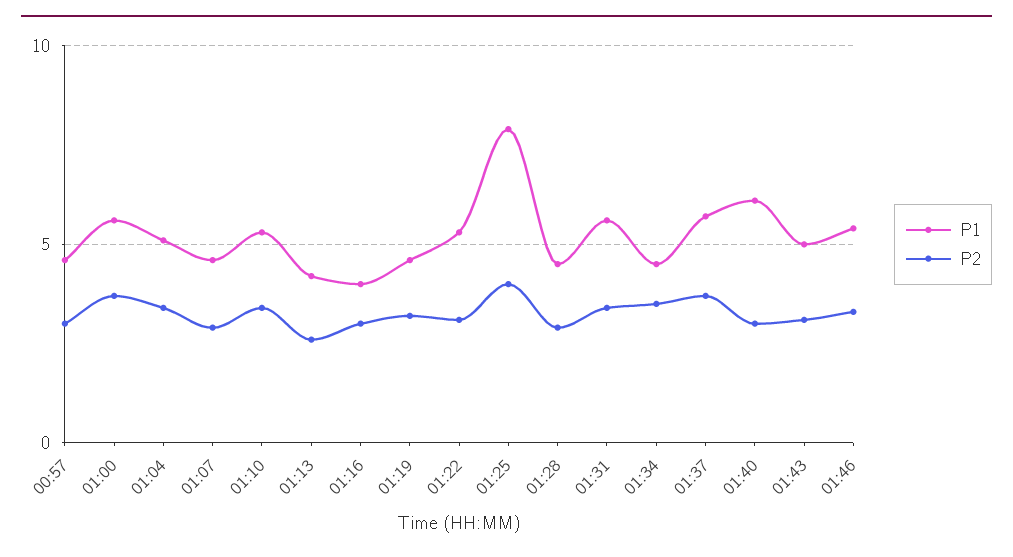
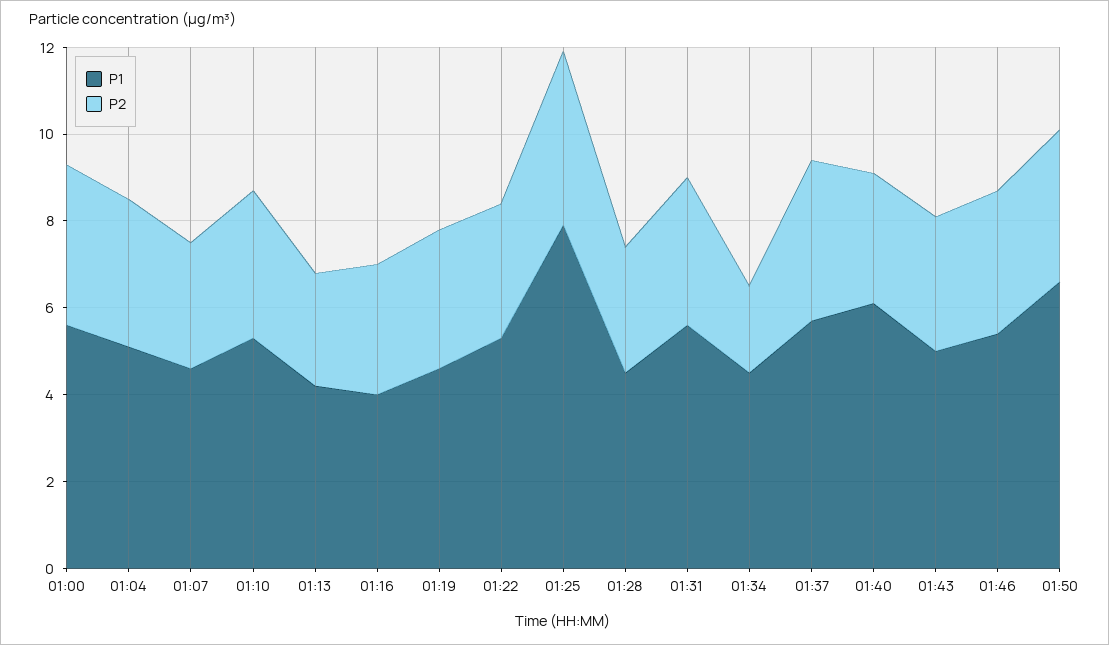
P1, 00:57: 4.5 -> none
P2, 00:57: 3 -> none
P2, 01:34: 3.5 -> 2
P1, 01:50: none -> 6.5
P2, 01:50: none -> 3.5

